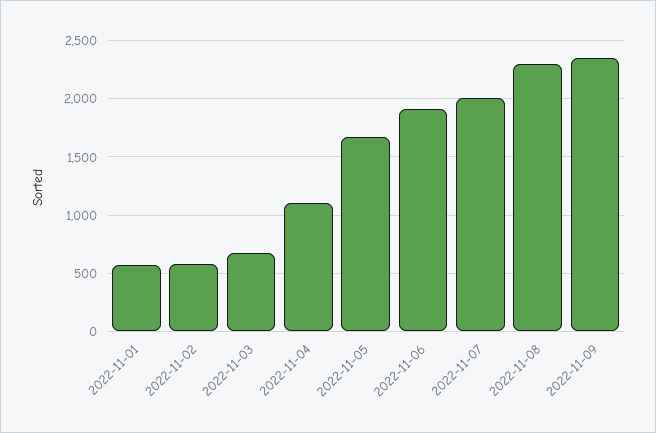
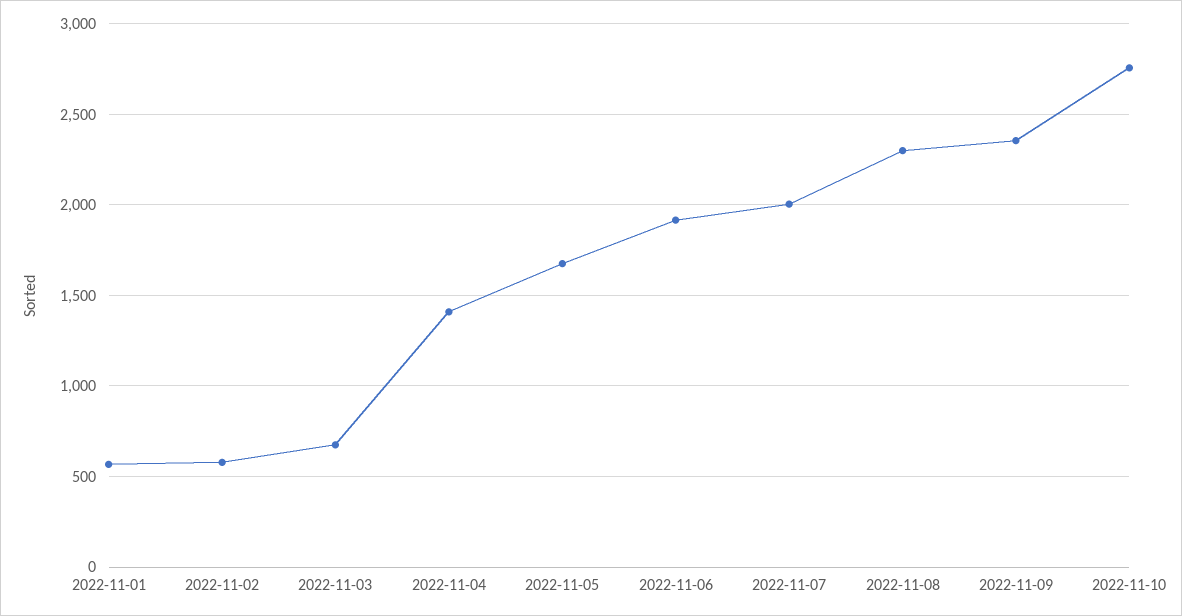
2022-11-04: 1100 -> 1400
2022-11-10: none -> 2750

